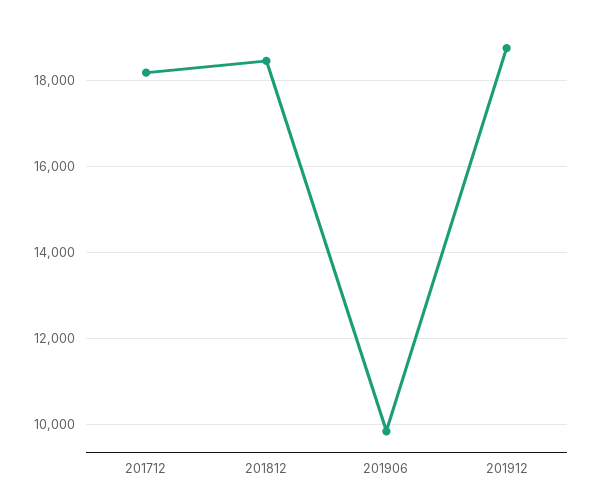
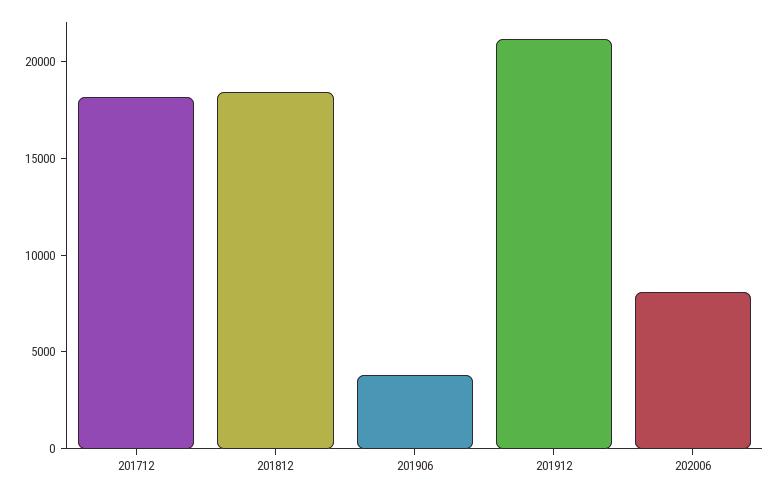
201906: 9800 -> 4000
201912: 18800 -> 21000
202006: none -> 8000

